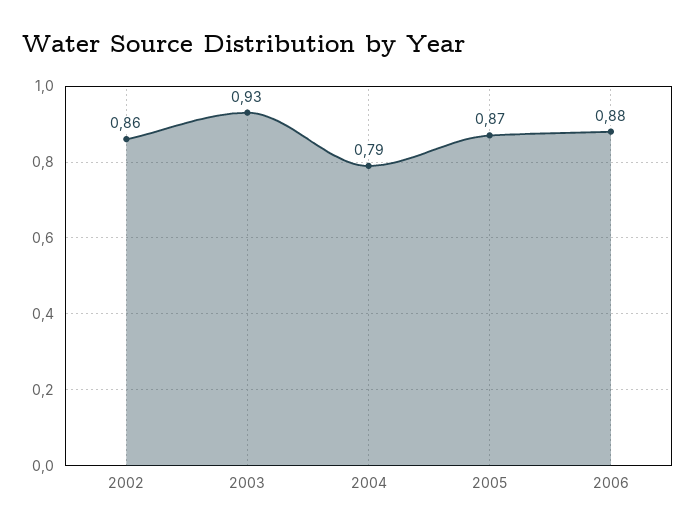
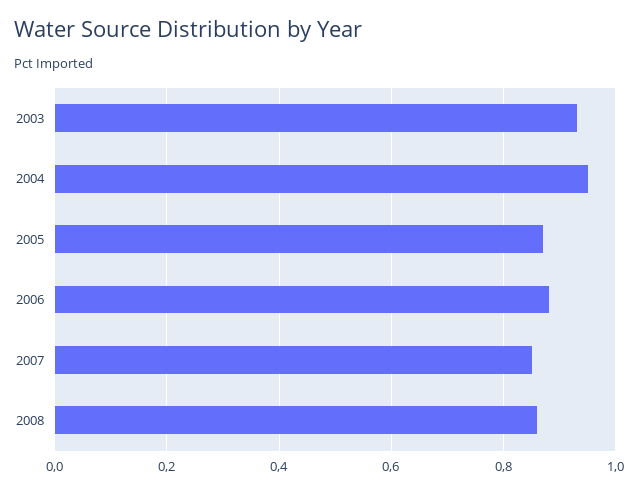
2002: 0.86 -> none
2004: 0.79 -> 0.95
2007: none -> 0.85
2008: none -> 0.85

